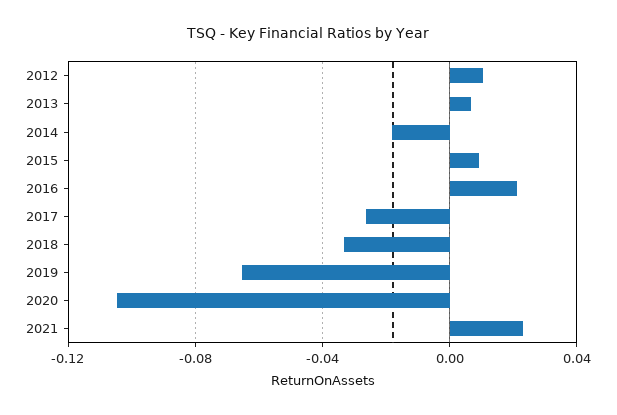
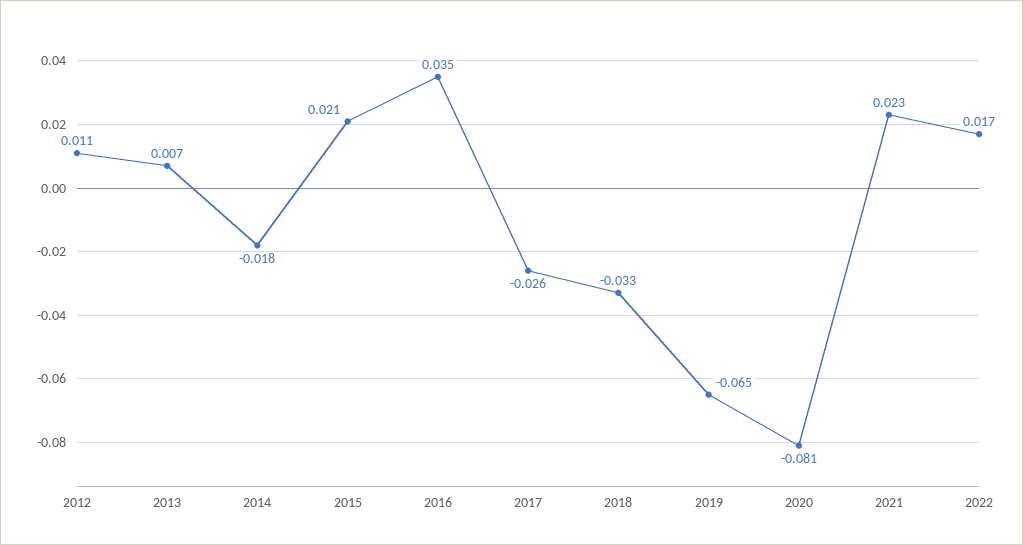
2015: 0.01 -> 0.021
2016: 0.02 -> 0.035
2020: -0.105 -> -0.081
2022: none -> 0.017

